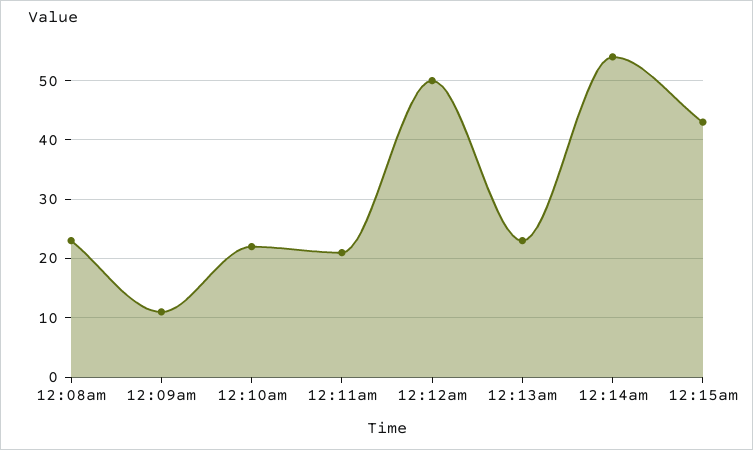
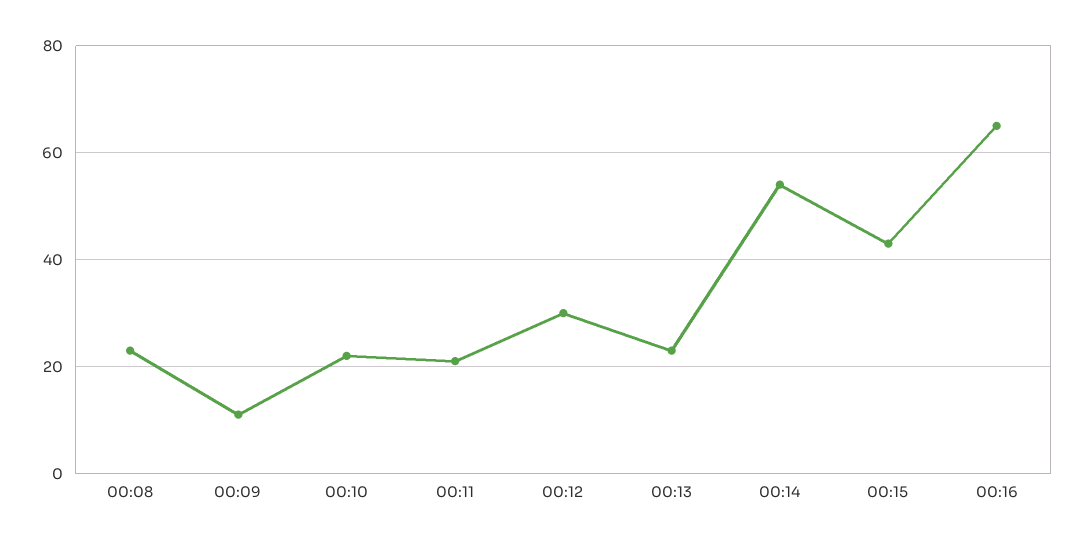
12:12am: 50 -> 30
00:16: none -> 65

